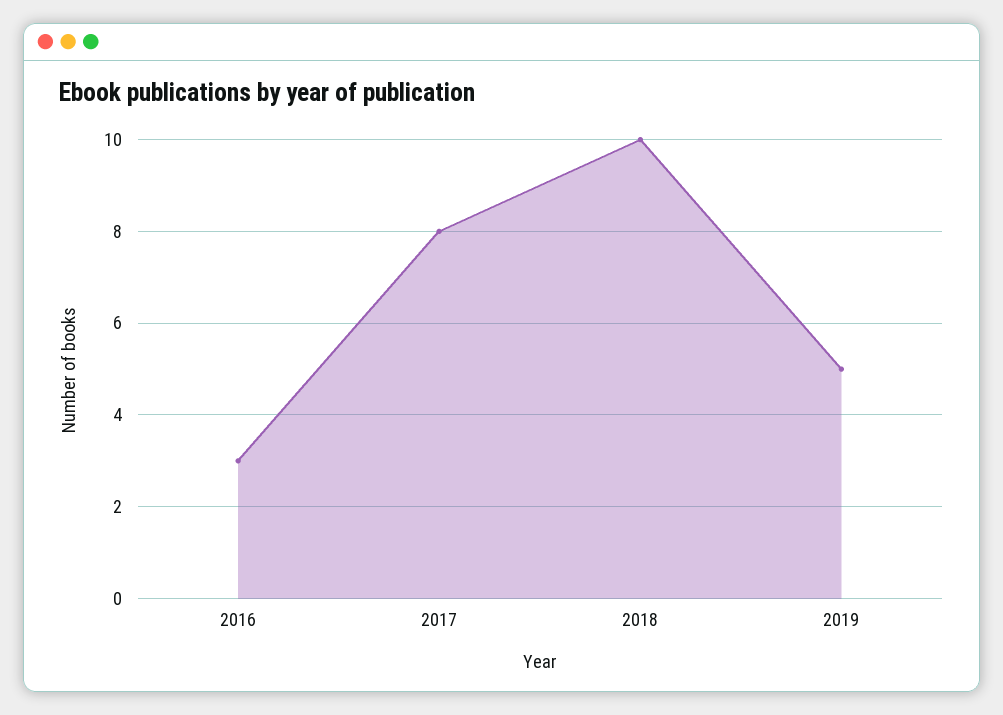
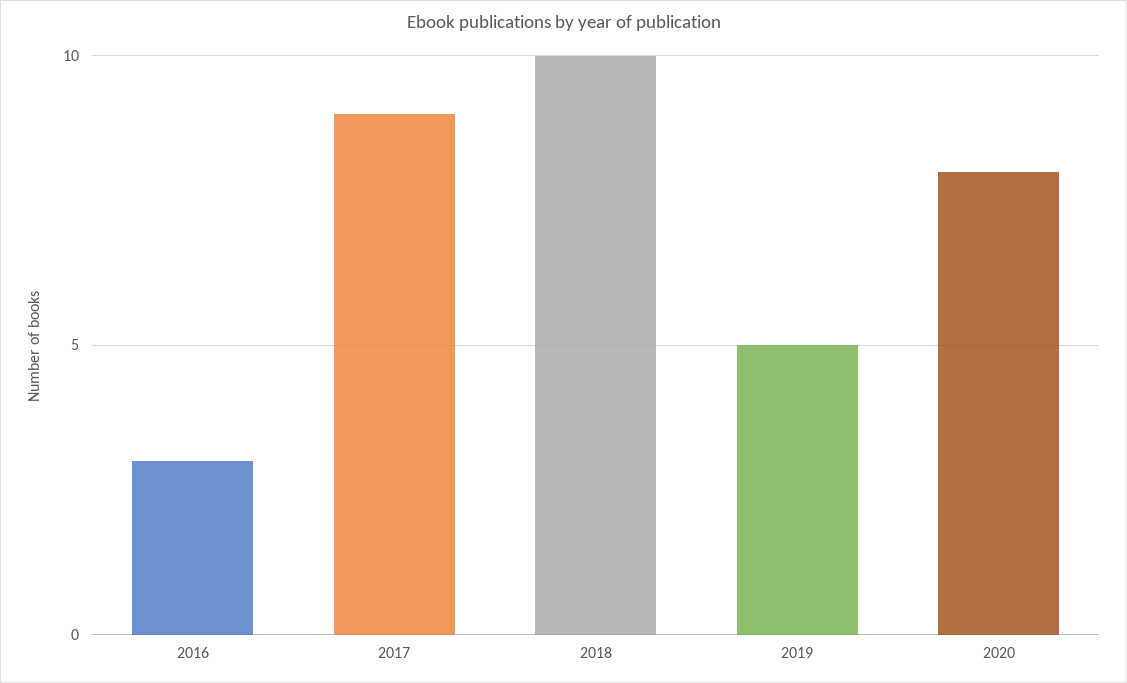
2017: 8 -> 9
2020: none -> 8

